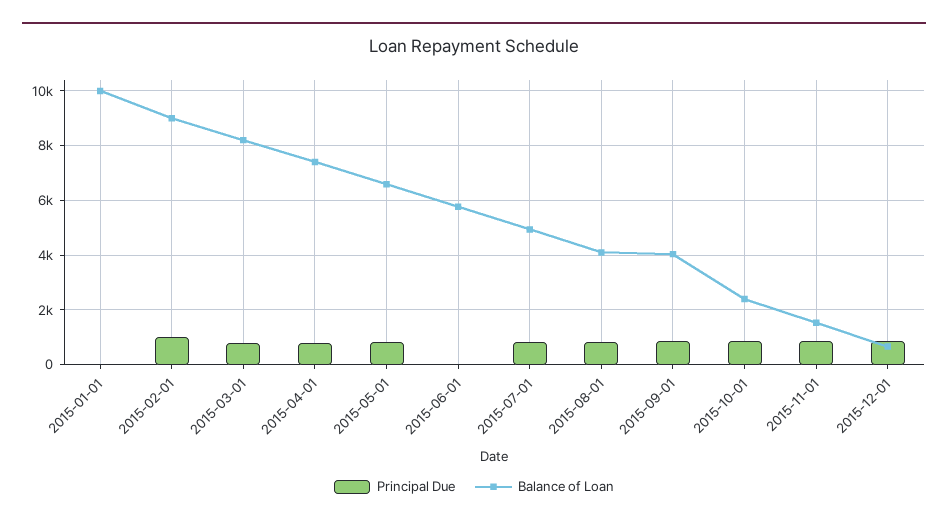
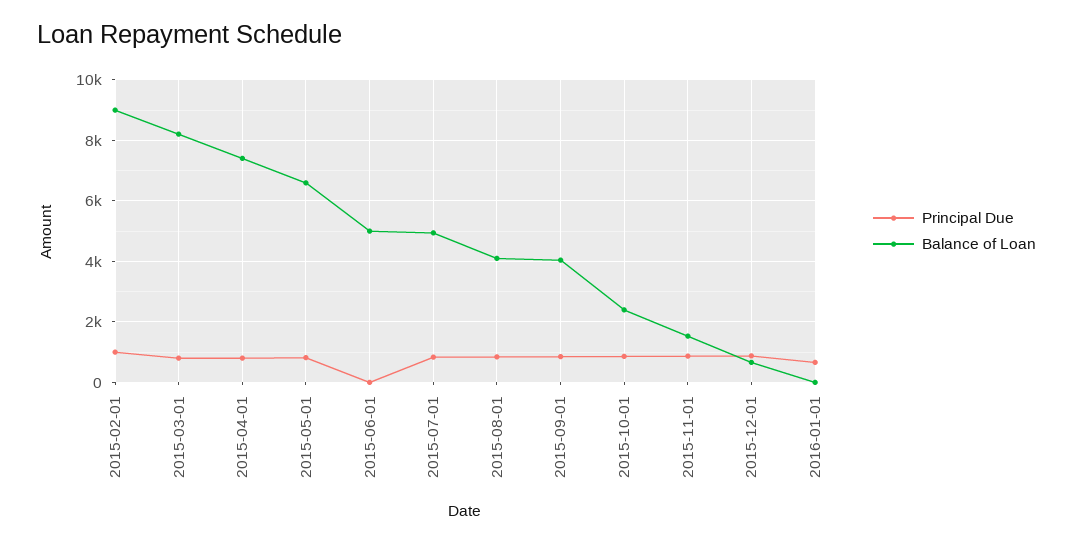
Principal Due, 2015-01-01: 0 -> none
Balance of Loan, 2015-01-01: 10000 -> none
Balance of Loan, 2015-06-01: 5750 -> 5000
Principal Due, 2016-01-01: none -> 600
Balance of Loan, 2016-01-01: none -> 0

